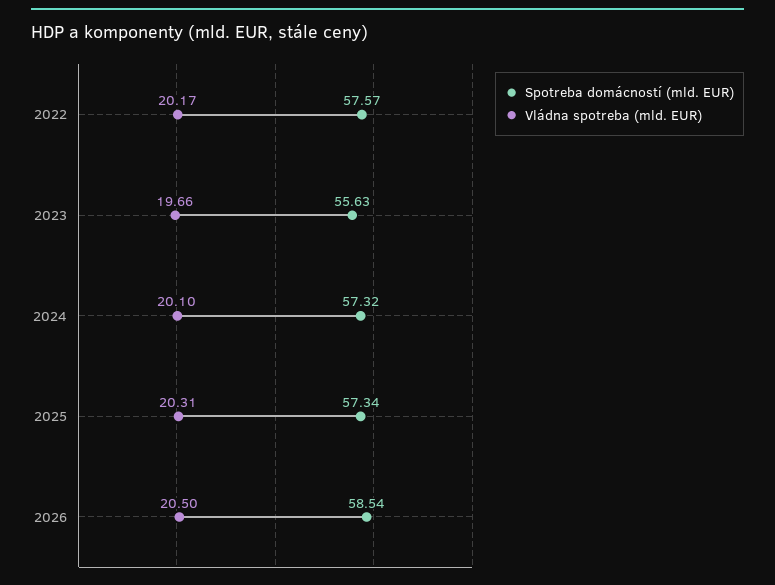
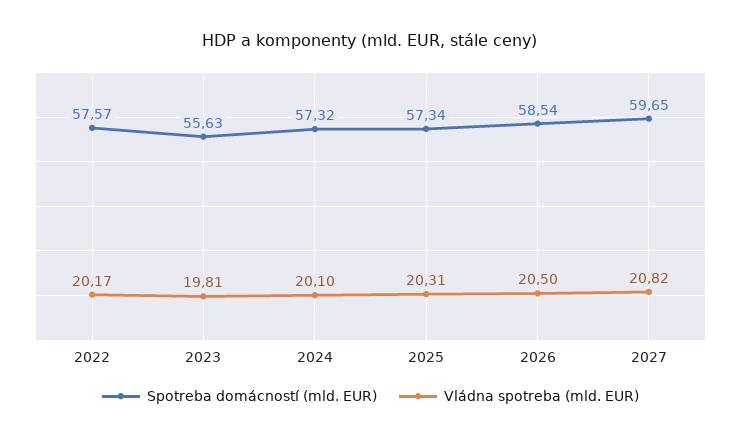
Vládna spotreba (mld. EUR), 2023: 19.66 -> 19.81
Spotreba domácností (mld. EUR), 2027: none -> 59.65
Vládna spotreba (mld. EUR), 2027: none -> 20.82

